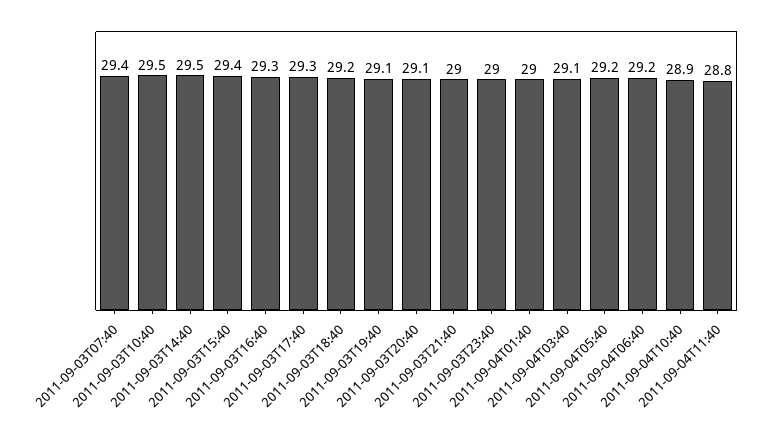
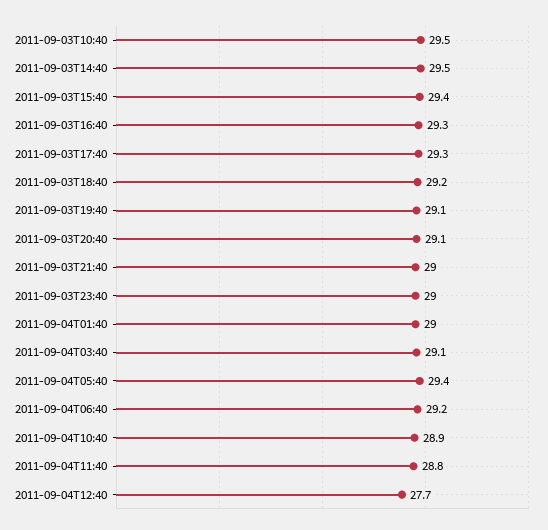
2011-09-03T07:40: 29.4 -> none
2011-09-04T05:40: 29.2 -> 29.4
2011-09-04T12:40: none -> 27.7

